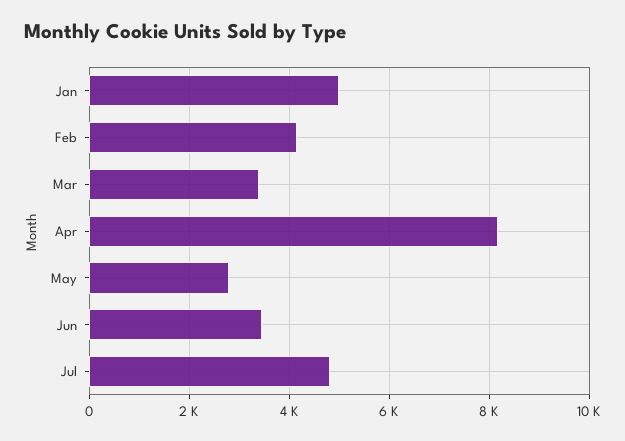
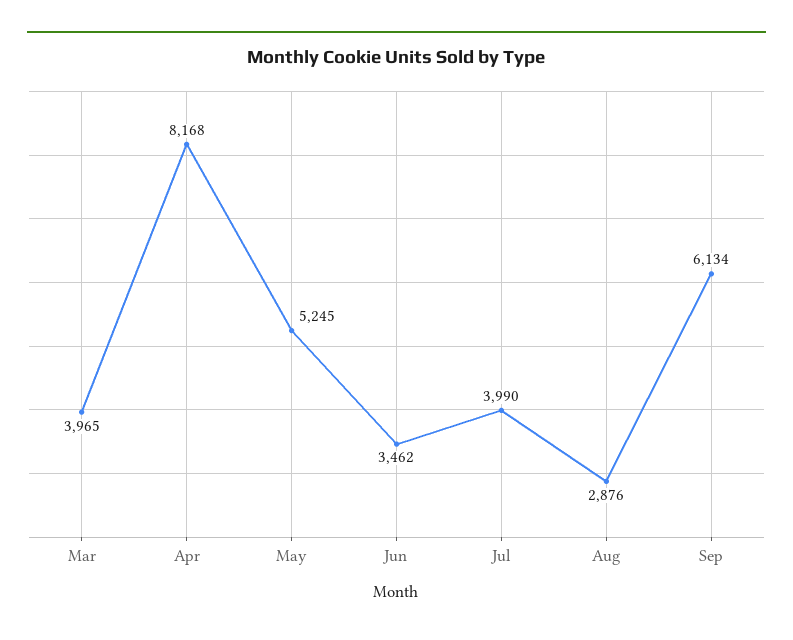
Jan: 5000 -> none
Feb: 4200 -> none
Mar: 3400 -> 3965
May: 2800 -> 5245
Jul: 4800 -> 3990
Aug: none -> 2876
Sep: none -> 6134

